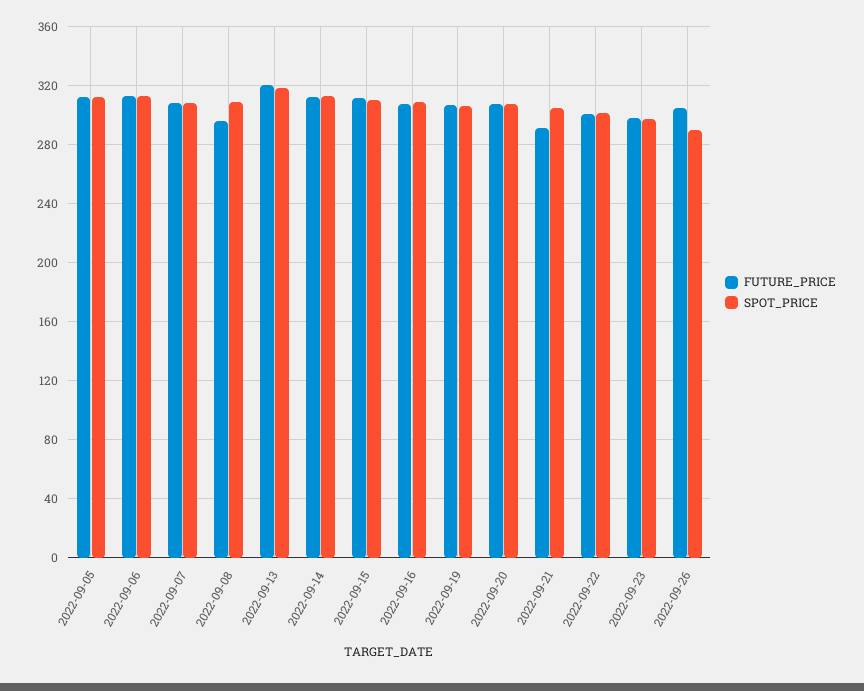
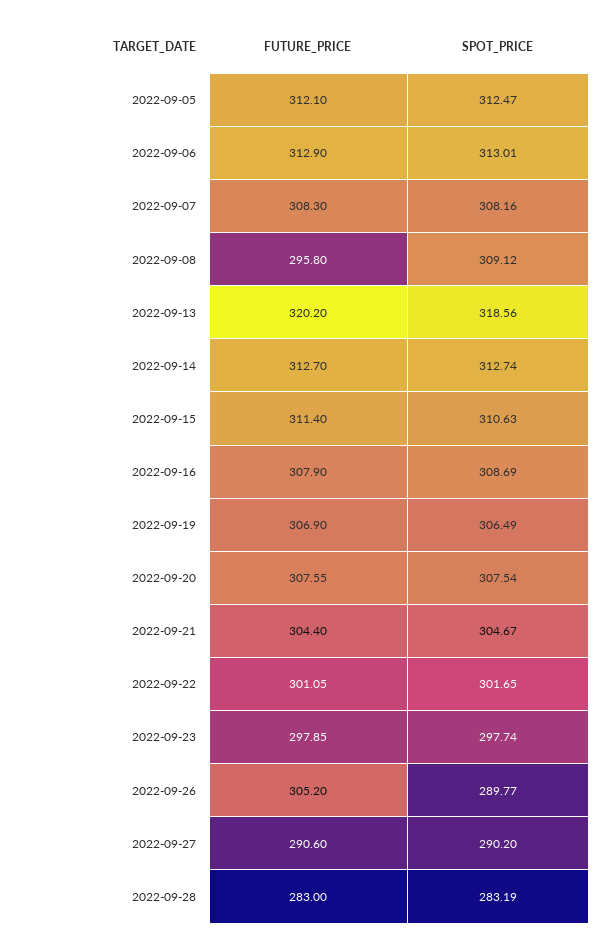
FUTURE_PRICE, 2022-09-21: 290 -> 304.4
FUTURE_PRICE, 2022-09-27: none -> 290.6
SPOT_PRICE, 2022-09-27: none -> 290.2
FUTURE_PRICE, 2022-09-28: none -> 283
SPOT_PRICE, 2022-09-28: none -> 283.19

